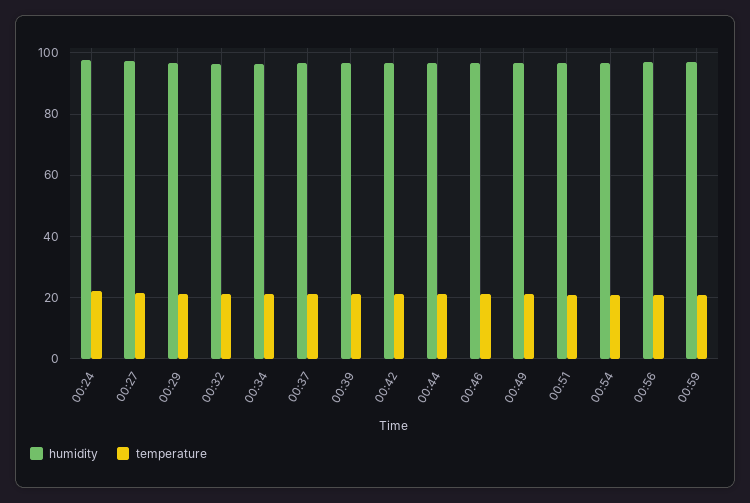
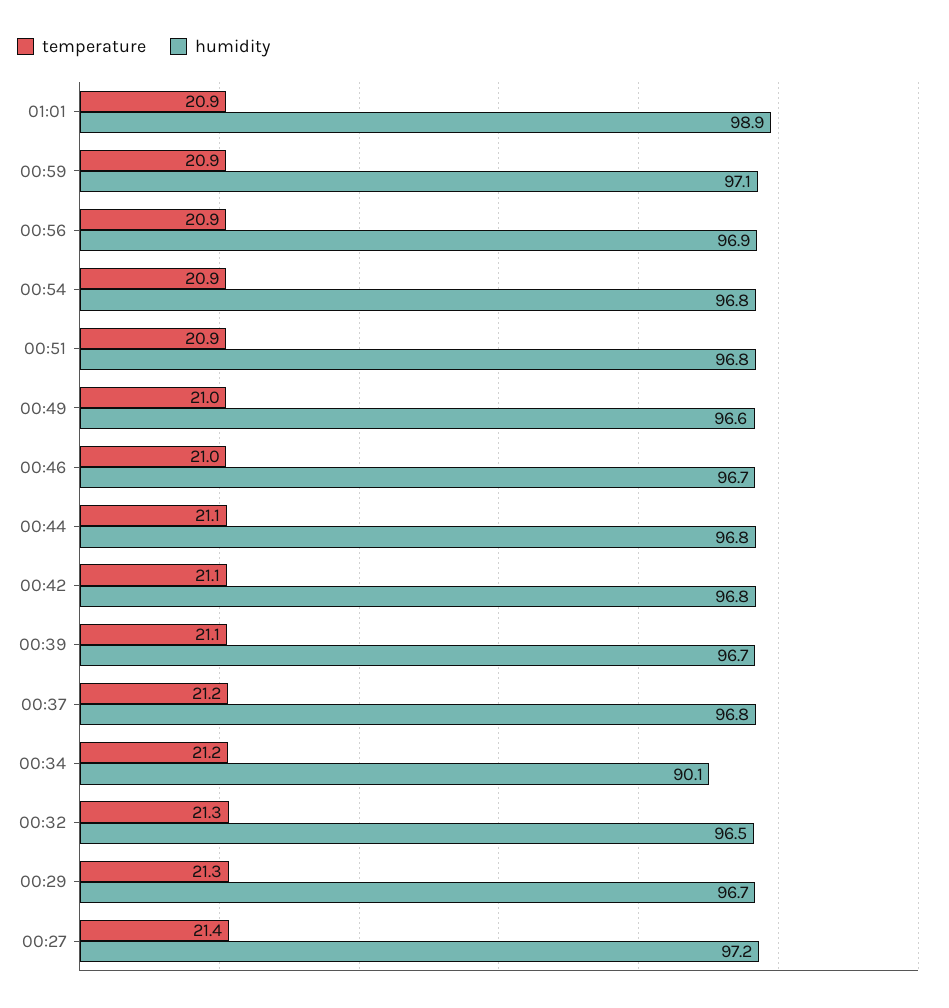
humidity, 00:24: 98 -> none
temperature, 00:24: 22 -> none
humidity, 00:34: 96 -> 90.1
temperature, 01:01: none -> 20.9
humidity, 01:01: none -> 98.9

